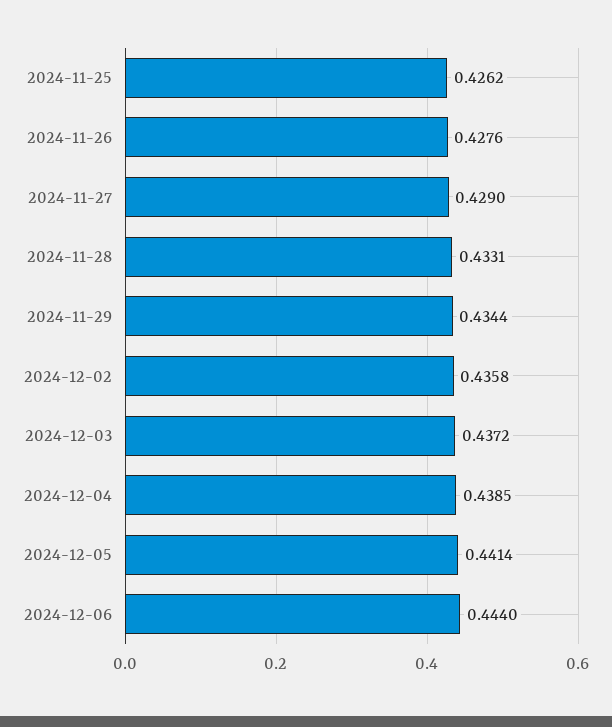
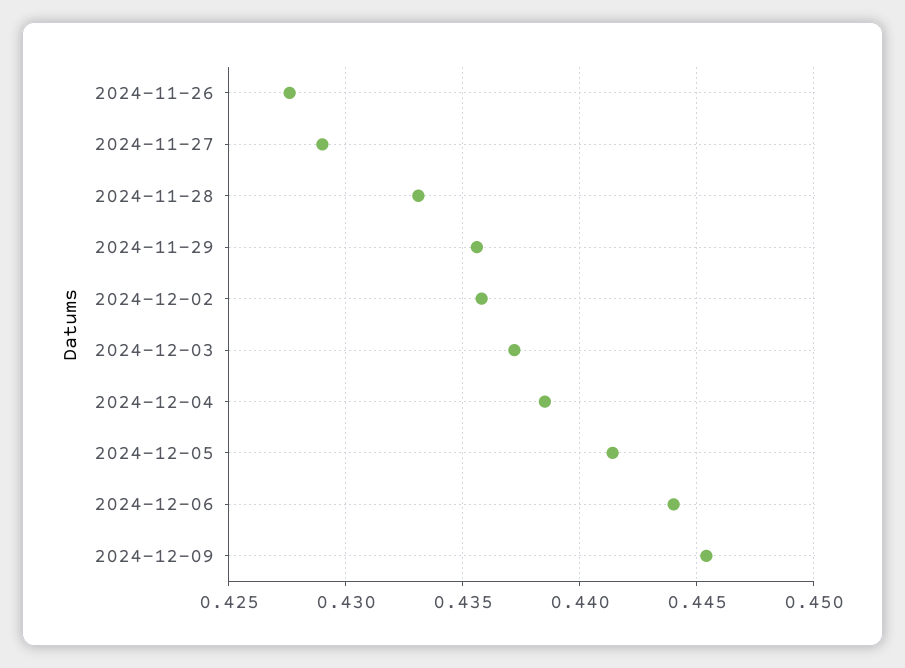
2024-11-25: 0.4262 -> none
2024-11-29: 0.4344 -> 0.4355
2024-12-09: none -> 0.4455

